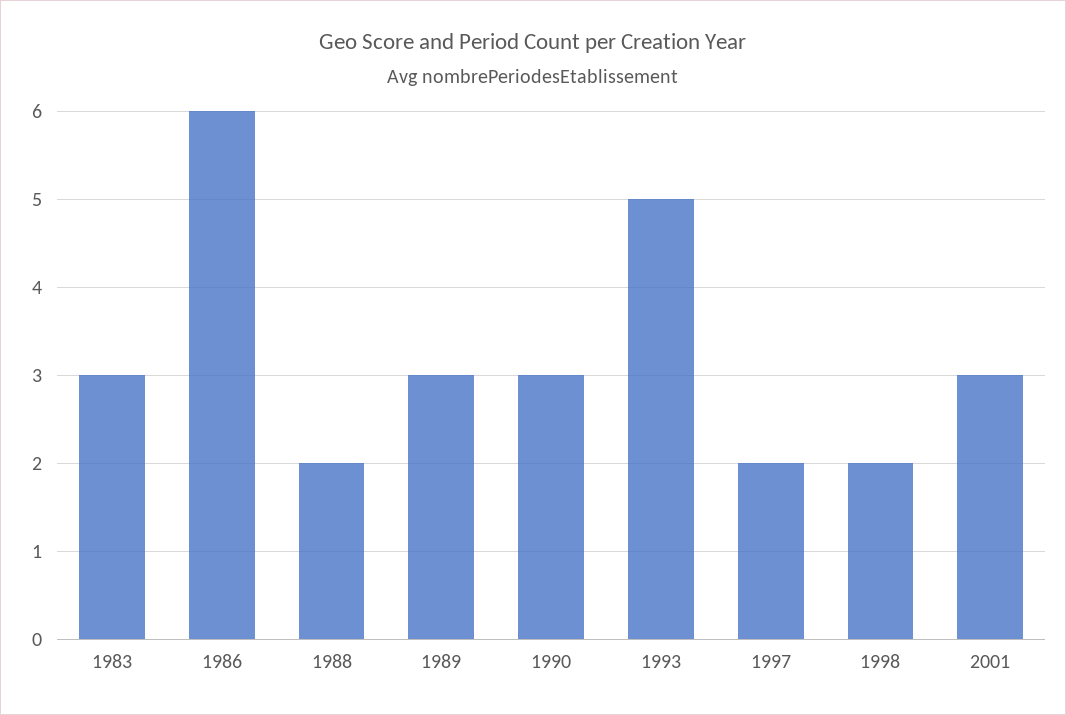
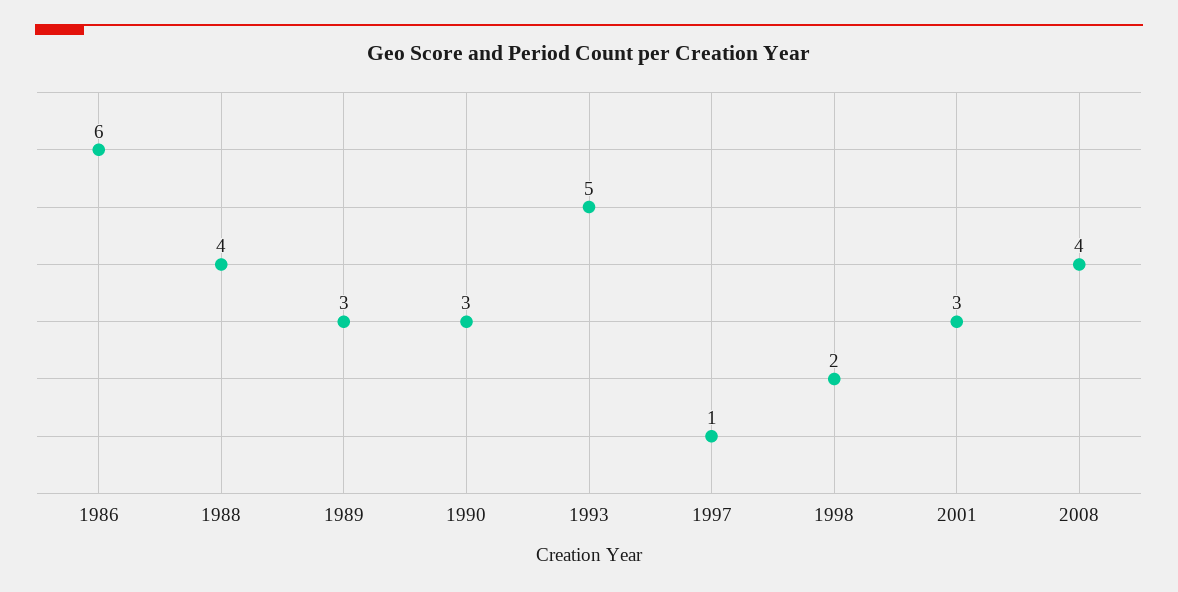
1983: 3 -> none
1988: 2 -> 4
1997: 2 -> 1
2008: none -> 4

